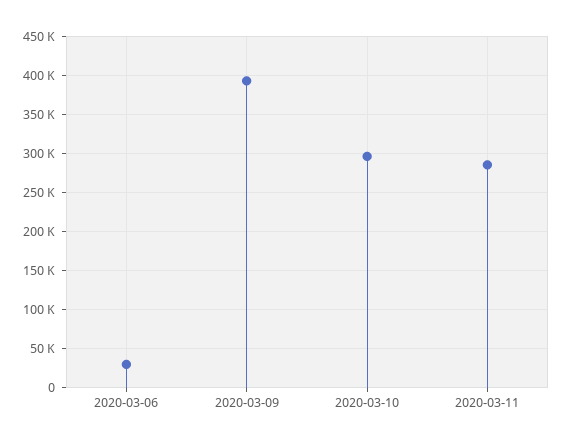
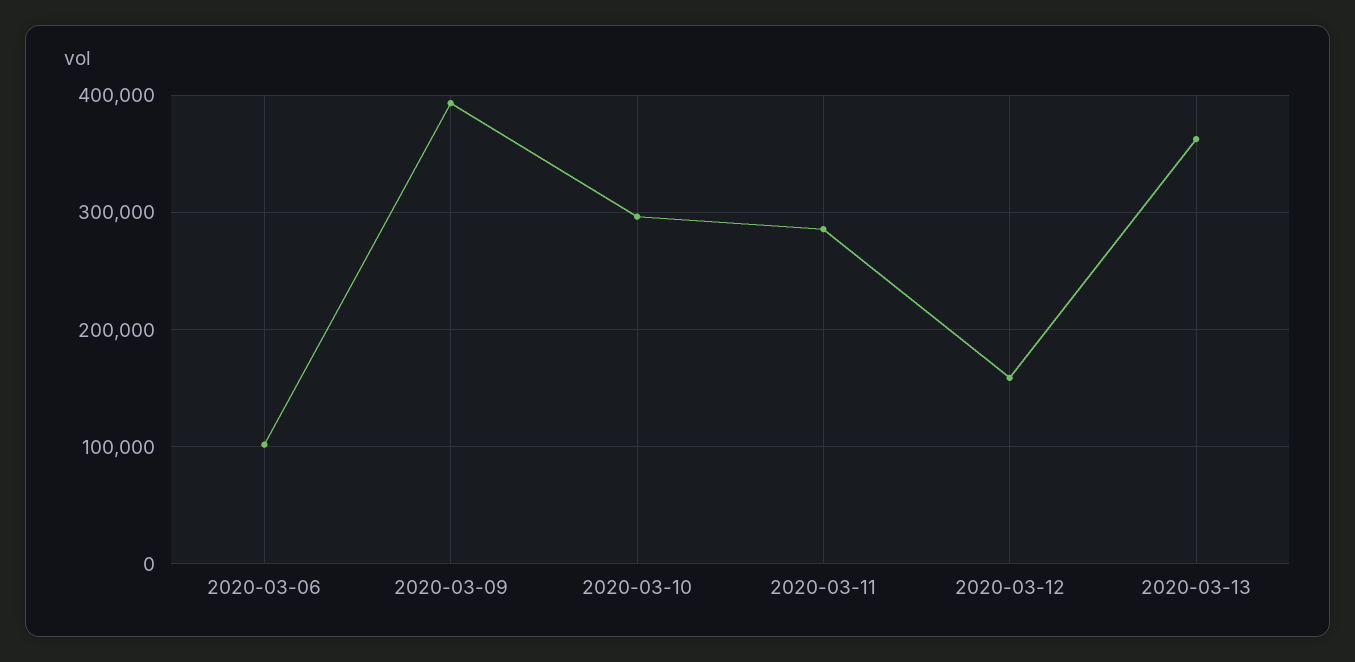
2020-03-06: 30000 -> 100000
2020-03-12: none -> 160000
2020-03-13: none -> 360000

